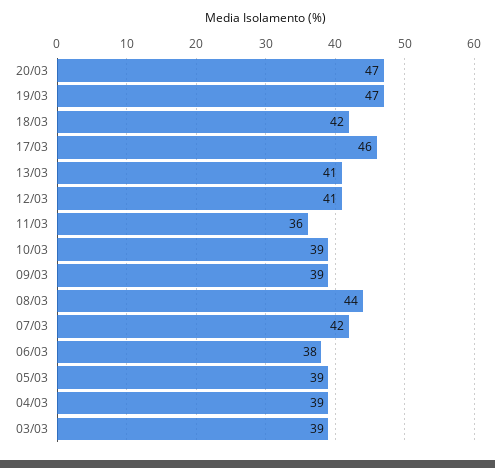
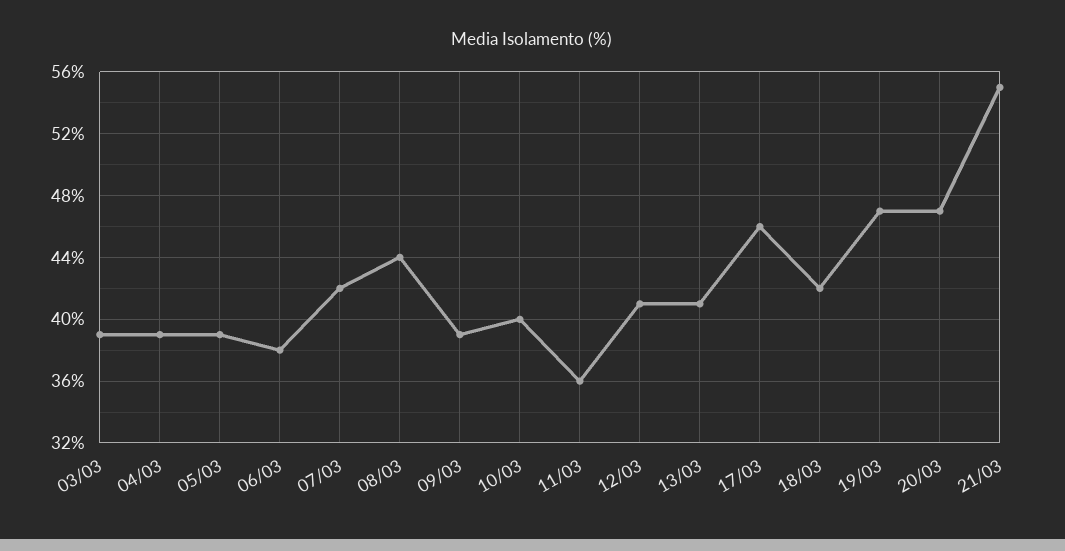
10/03: 39 -> 40
21/03: none -> 55

